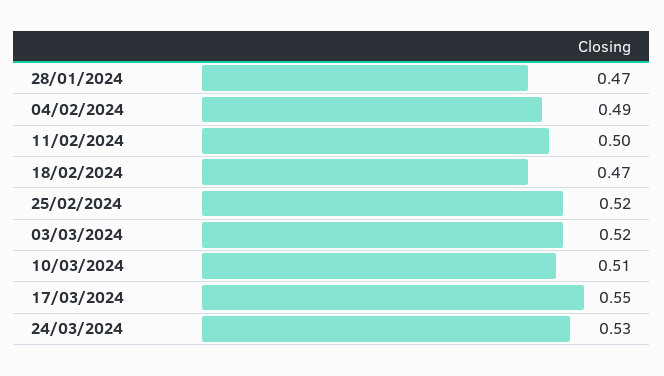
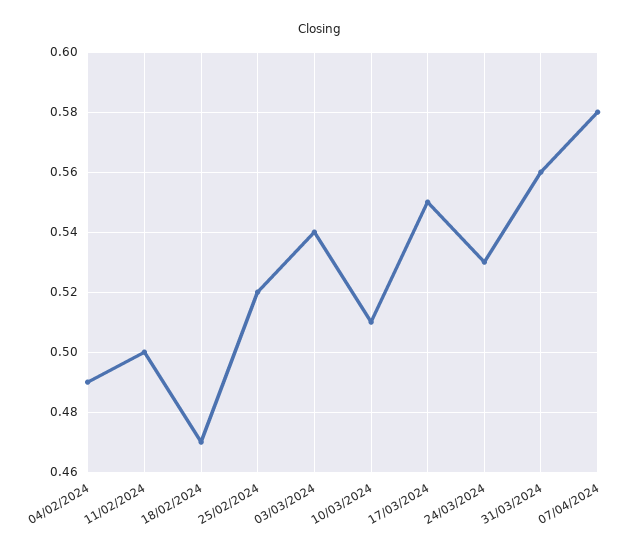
28/01/2024: 0.47 -> none
03/03/2024: 0.52 -> 0.54
31/03/2024: none -> 0.56
07/04/2024: none -> 0.58

